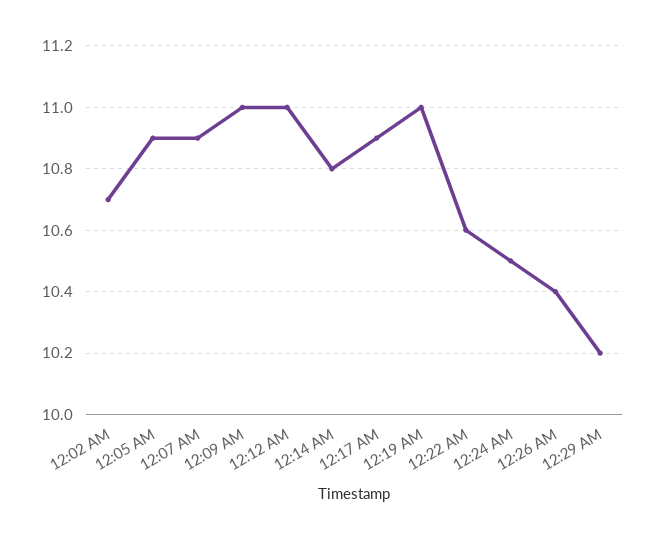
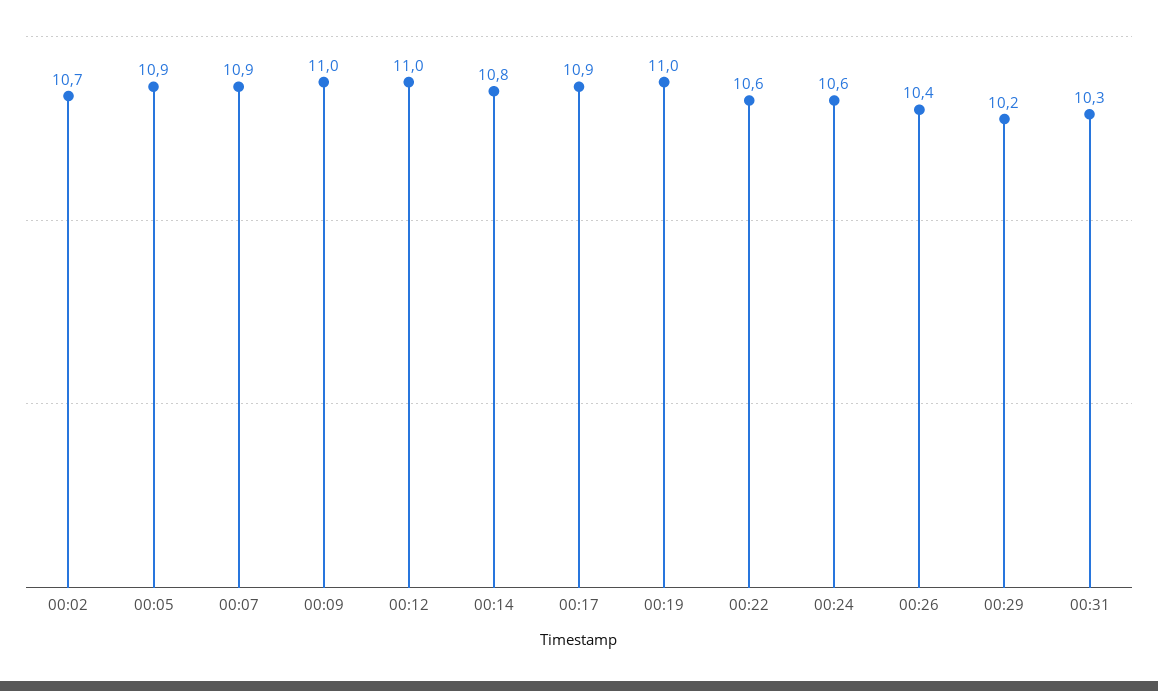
12:24 AM: 10.5 -> 10.6
00:31: none -> 10.3

